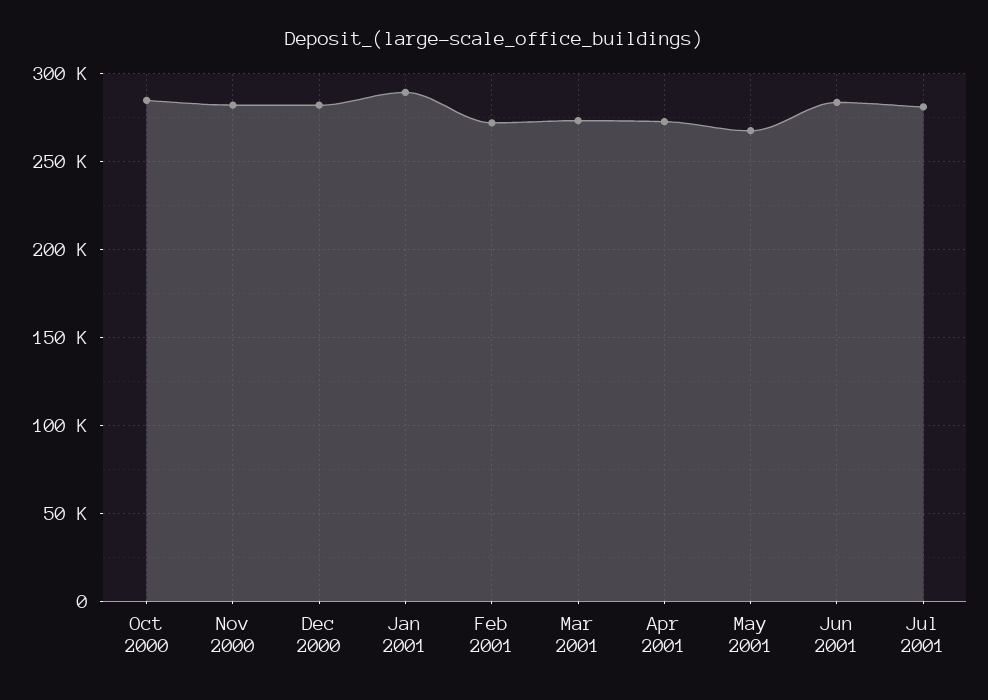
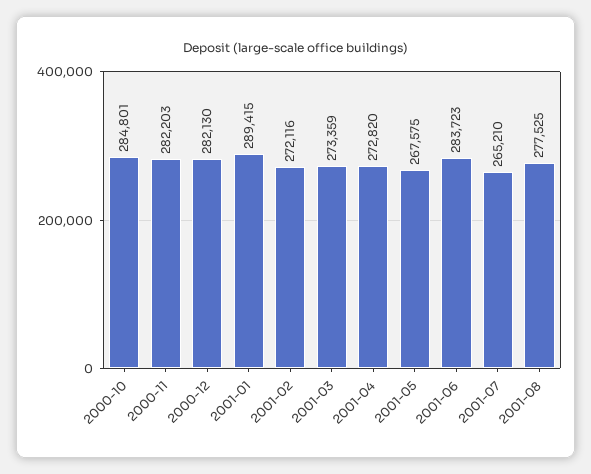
Jul 2001: 280000 -> 265210
2001-08: none -> 277525

